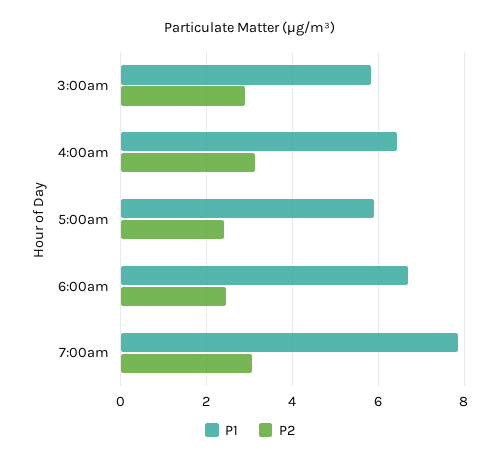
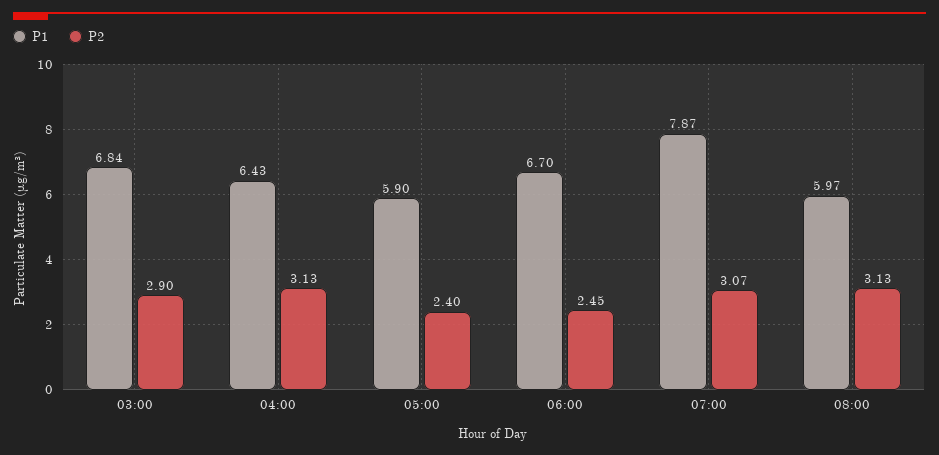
P1, 3:00am: 5.8 -> 6.84
P1, 08:00: none -> 5.97
P2, 08:00: none -> 3.13

